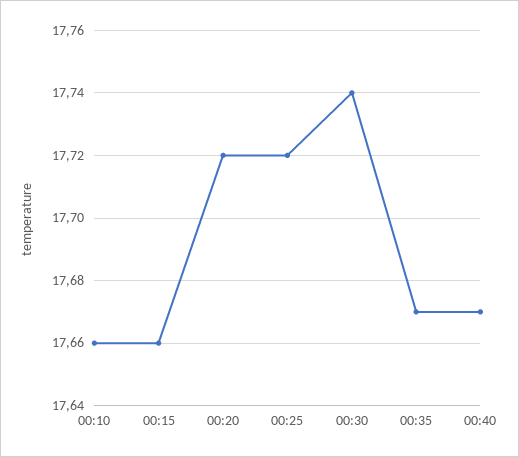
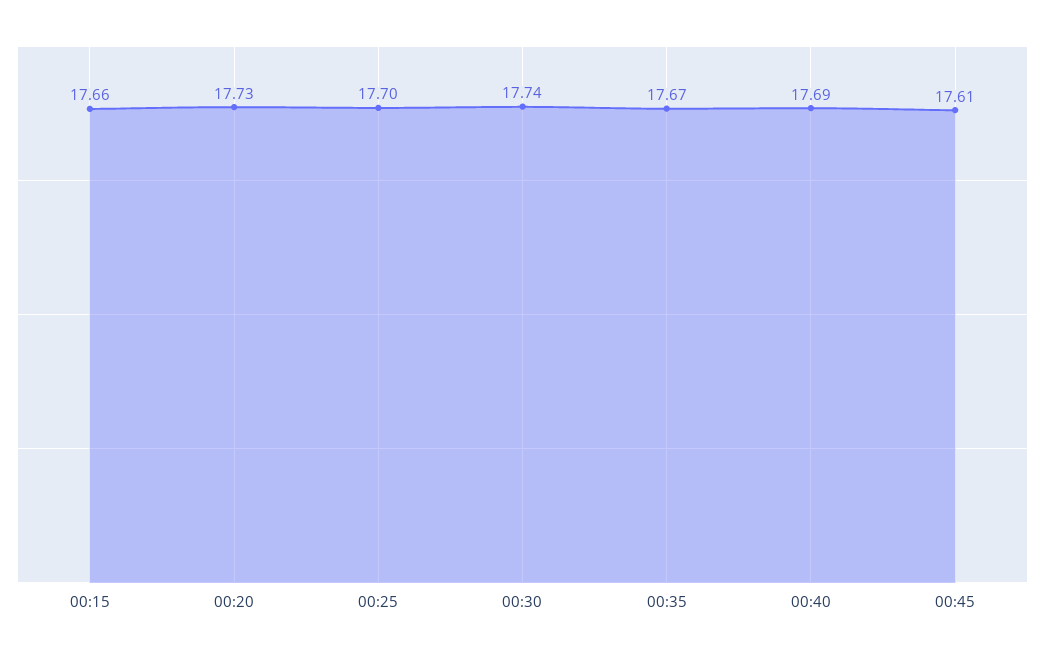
00:10: 17.66 -> none
00:20: 17.72 -> 17.73
00:25: 17.72 -> 17.7
00:40: 17.67 -> 17.69
00:45: none -> 17.61

